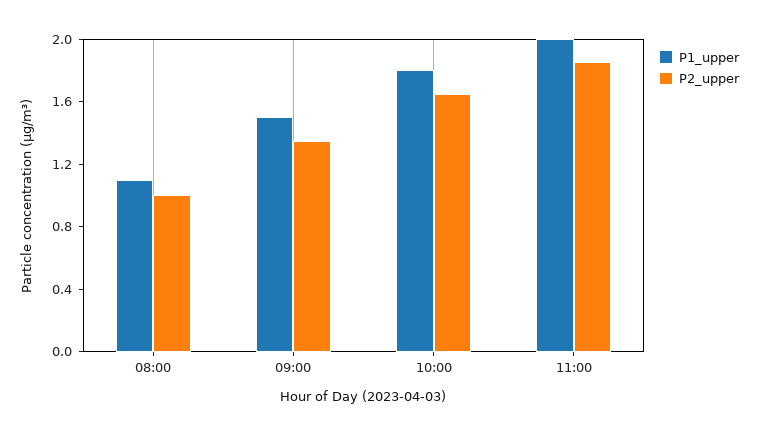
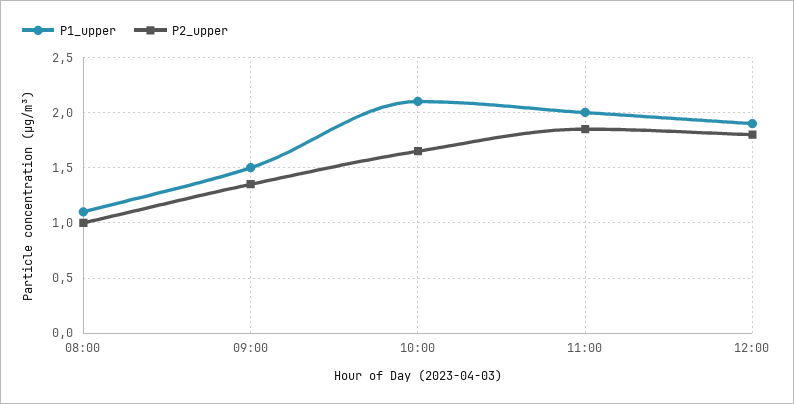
P1_upper, 10:00: 1.8 -> 2.1
P1_upper, 12:00: none -> 1.9
P2_upper, 12:00: none -> 1.8

